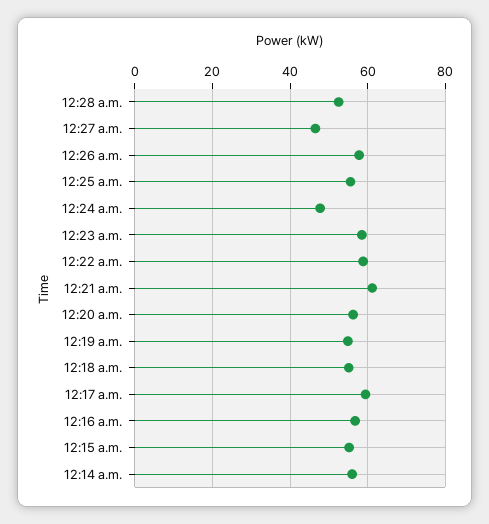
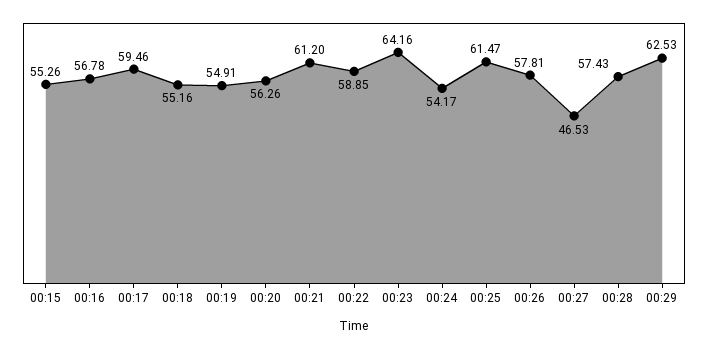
12:28 a.m.: 52 -> 57.43
12:25 a.m.: 56 -> 61.47
12:24 a.m.: 48 -> 54.17
12:23 a.m.: 58 -> 64.16
12:14 a.m.: 56 -> none
00:29: none -> 62.53

